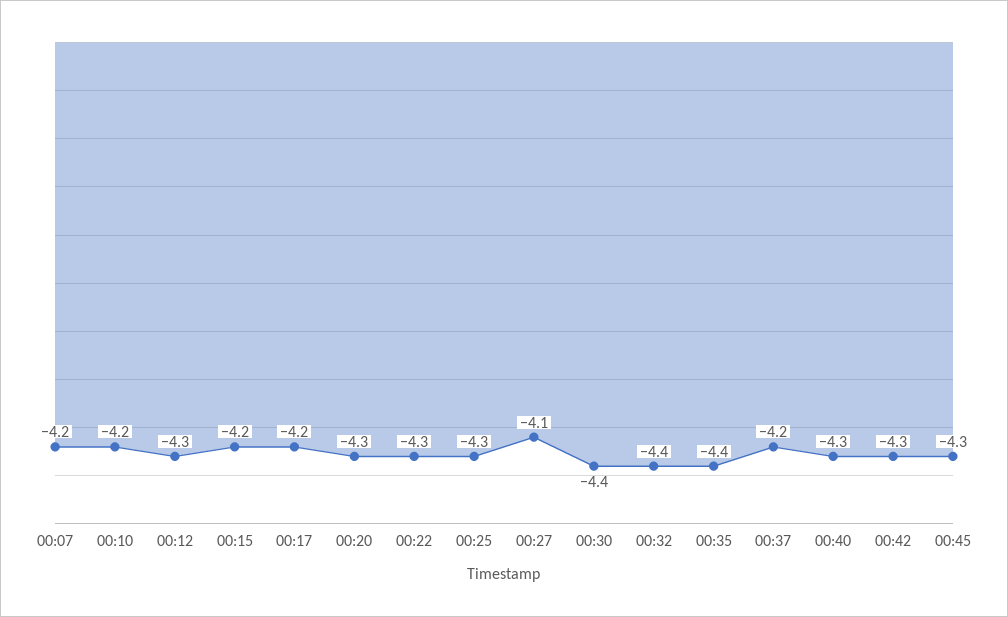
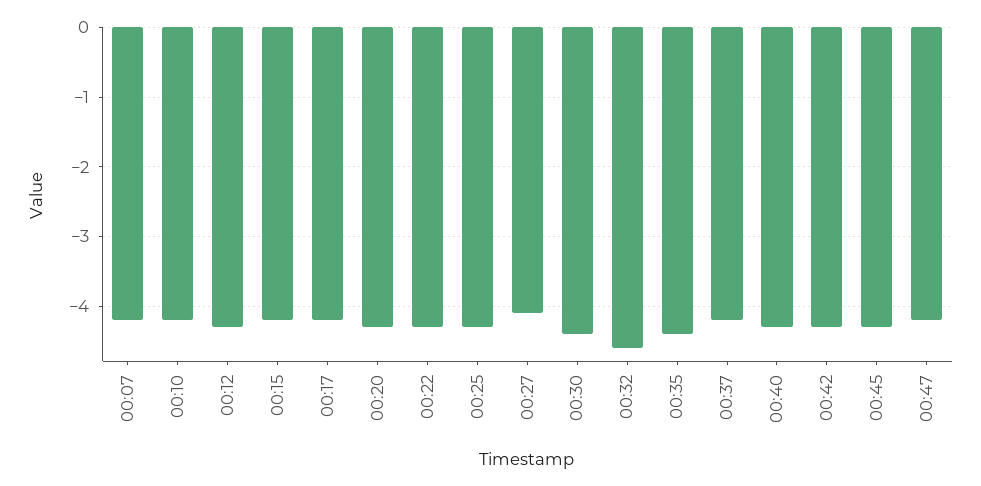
00:32: -4.4 -> -4.6
00:47: none -> -4.2

